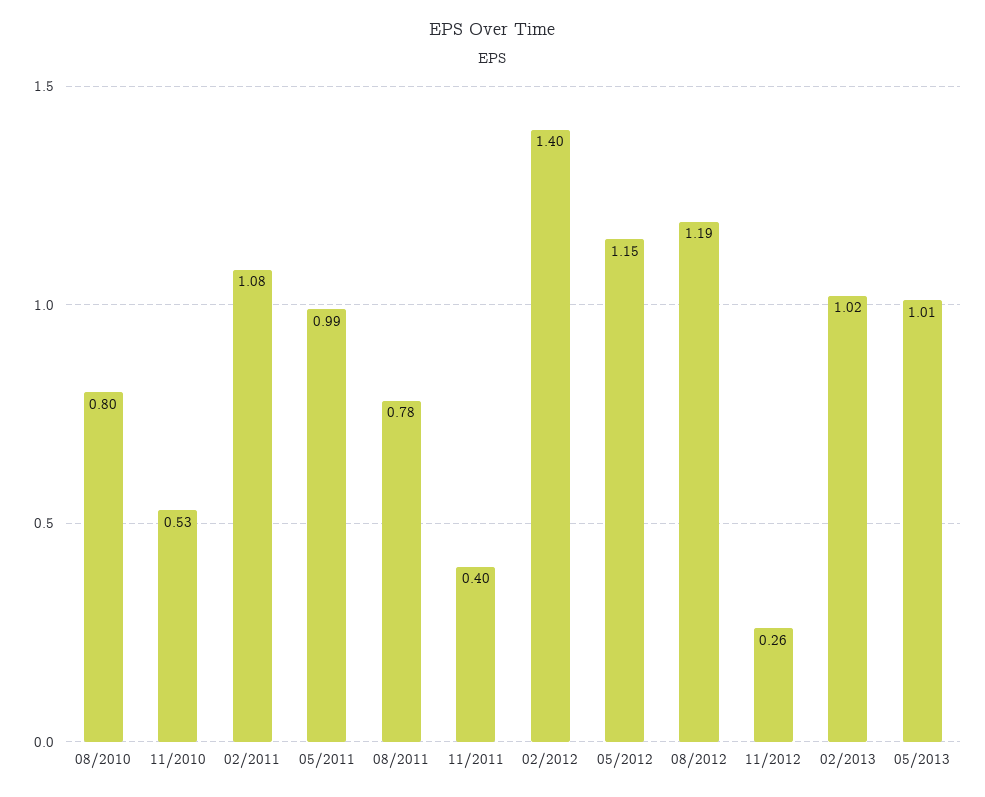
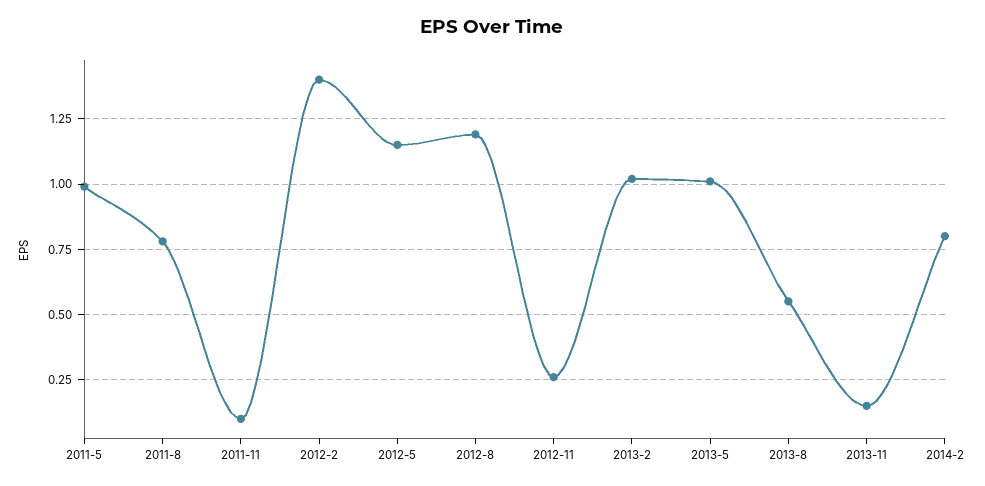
08/2010: 0.8 -> none
11/2010: 0.53 -> none
02/2011: 1.08 -> none
11/2011: 0.4 -> 0.1
2013-8: none -> 0.55
2013-11: none -> 0.15
2014-2: none -> 0.8

